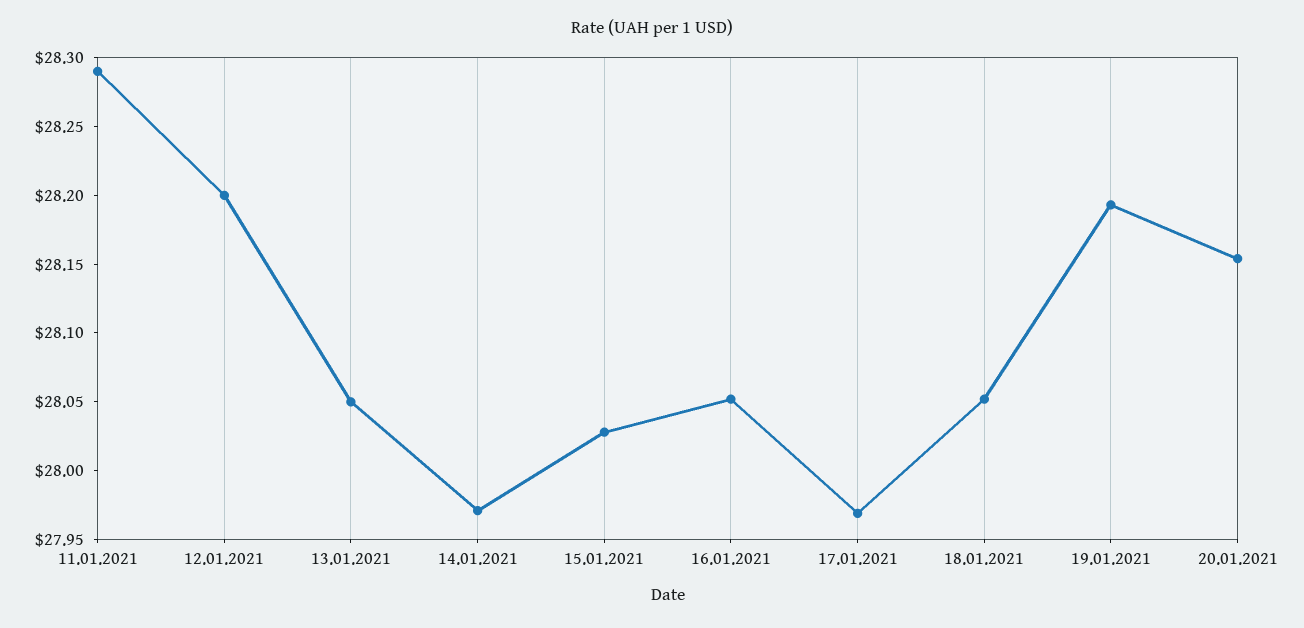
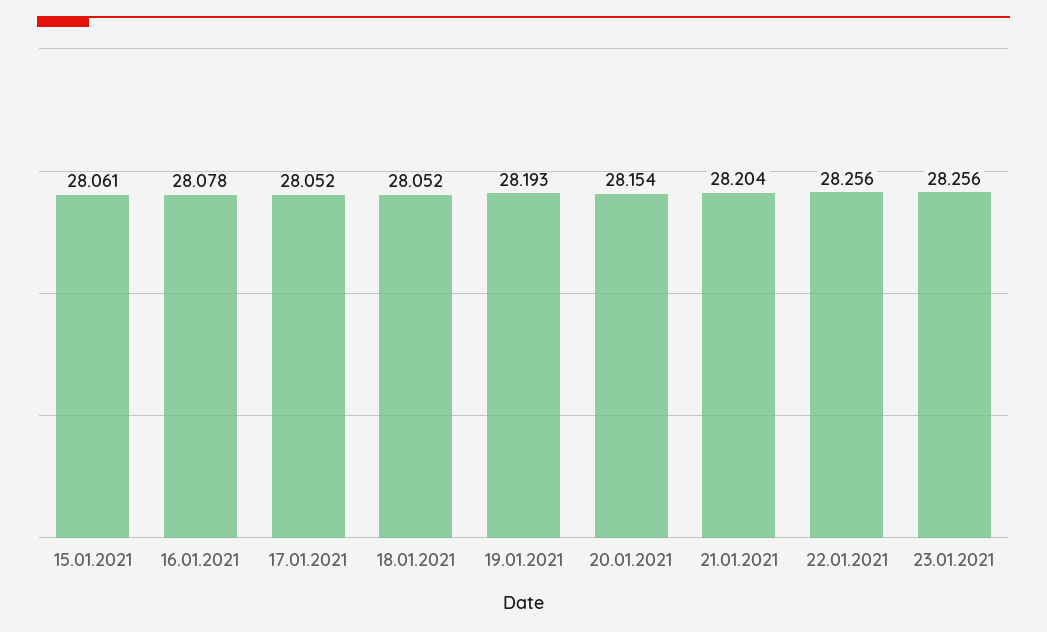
11.01.2021: 28.29 -> none
12.01.2021: 28.2 -> none
13.01.2021: 28.05 -> none
14.01.2021: 27.97 -> none
15.01.2021: 28.03 -> 28.061
16.01.2021: 28.05 -> 28.078
17.01.2021: 27.97 -> 28.052
21.01.2021: none -> 28.204
22.01.2021: none -> 28.256
23.01.2021: none -> 28.256

